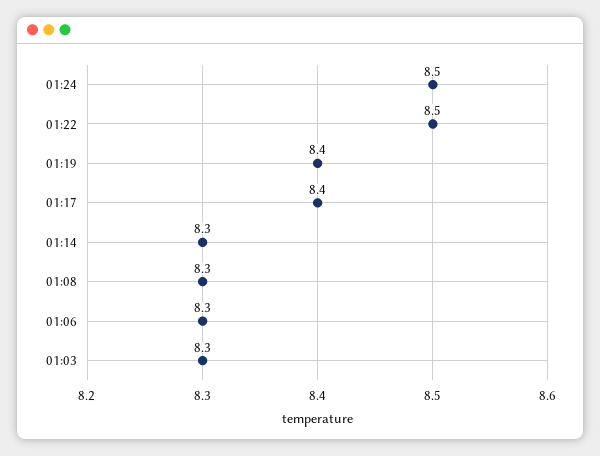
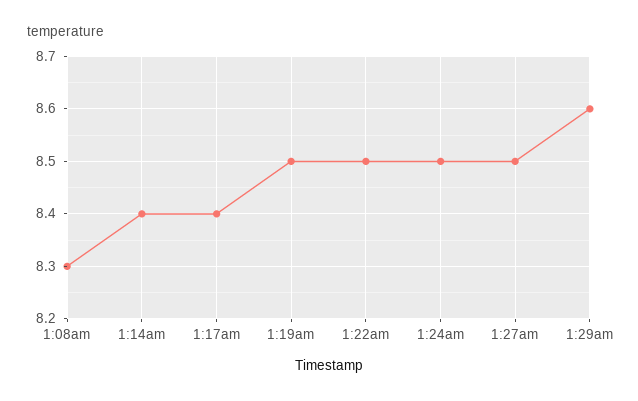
01:19: 8.4 -> 8.5
01:14: 8.3 -> 8.4
01:06: 8.3 -> none
01:03: 8.3 -> none
1:27am: none -> 8.5
1:29am: none -> 8.6

